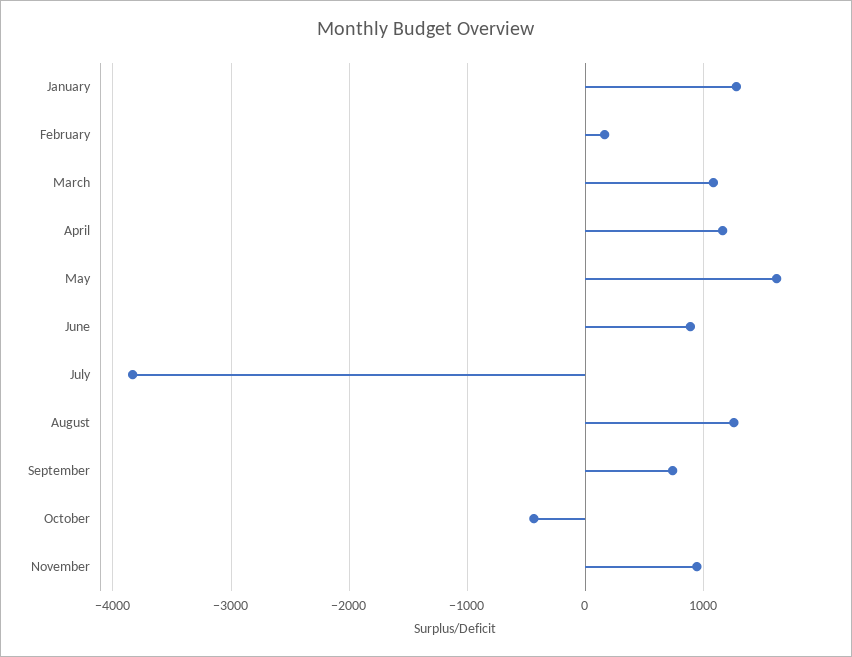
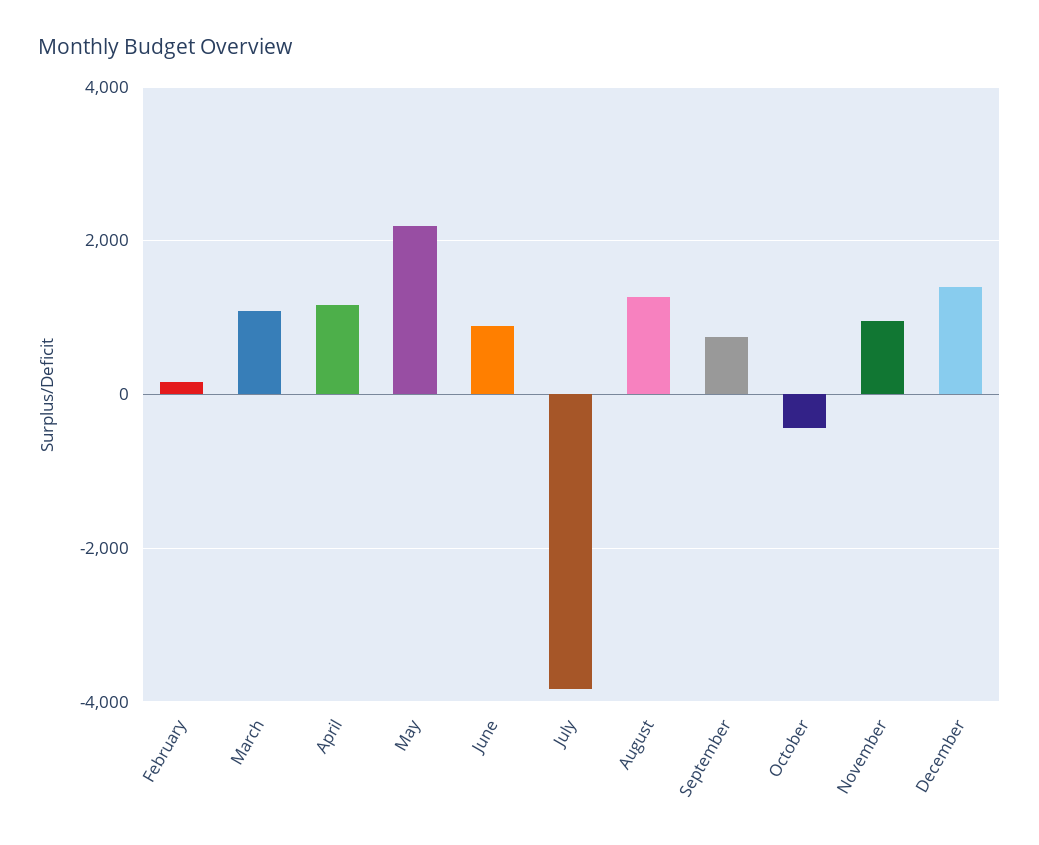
January: 1300 -> none
May: 1600 -> 2200
December: none -> 1400

